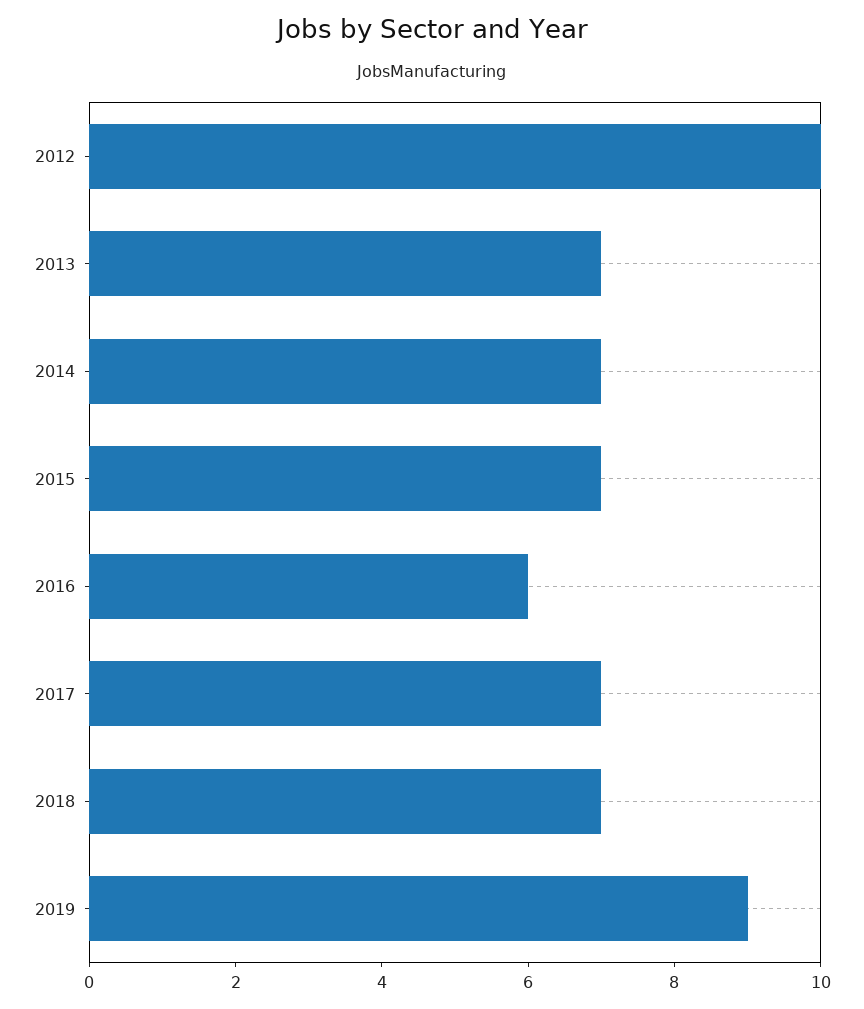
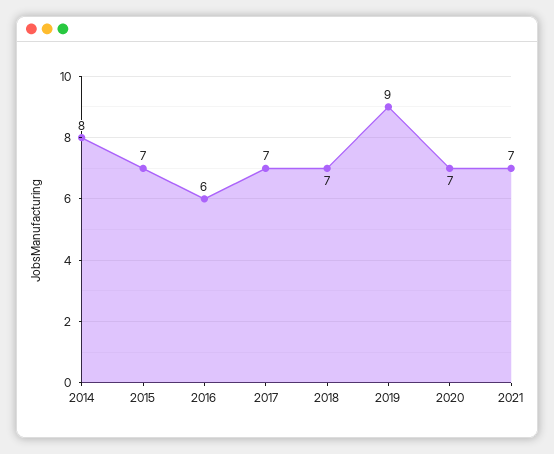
2012: 10 -> none
2013: 7 -> none
2014: 7 -> 8
2020: none -> 7
2021: none -> 7

